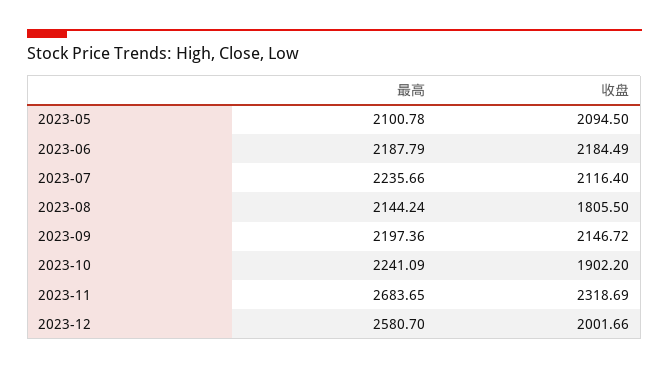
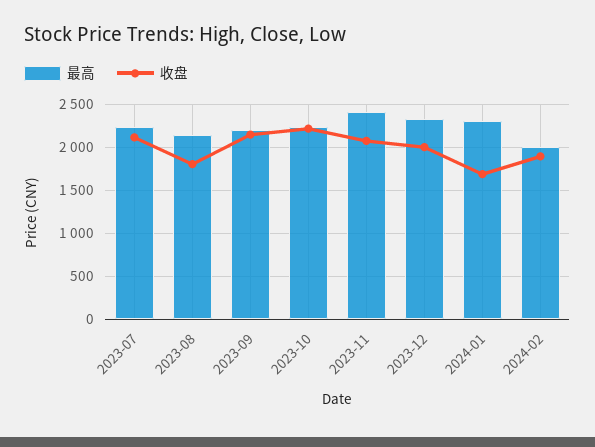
最高, 2023-05: 2100.78 -> none
收盘, 2023-05: 2094.5 -> none
最高, 2023-06: 2187.79 -> none
收盘, 2023-06: 2184.49 -> none
收盘, 2023-10: 1902.2 -> 2200
最高, 2023-11: 2683.65 -> 2400
收盘, 2023-11: 2318.69 -> 2100
最高, 2023-12: 2580.7 -> 2300
最高, 2024-01: none -> 2300
收盘, 2024-01: none -> 1700
最高, 2024-02: none -> 2000
收盘, 2024-02: none -> 1900

